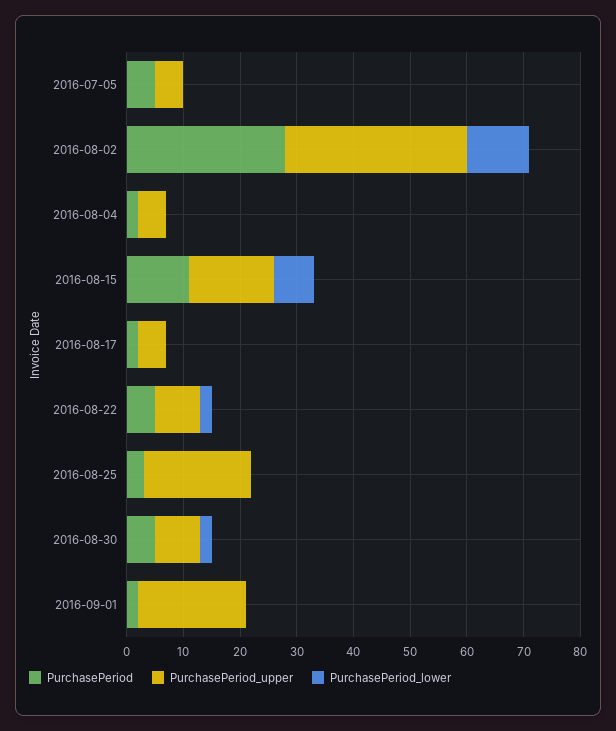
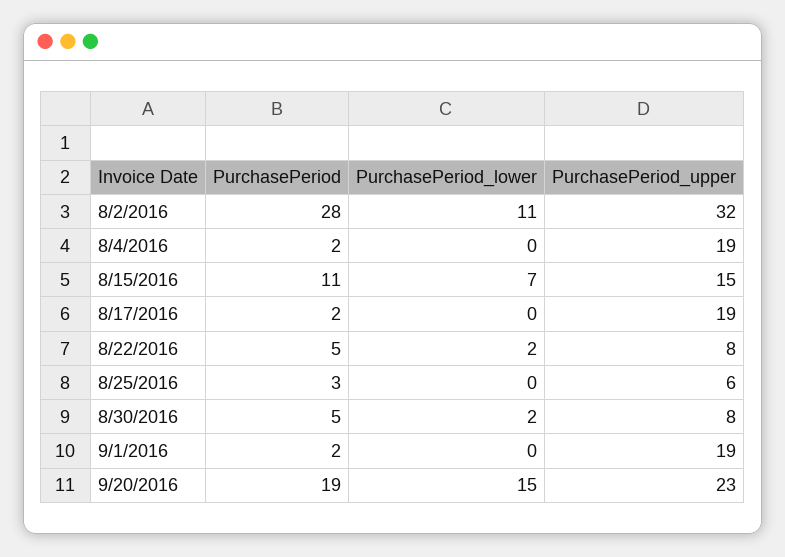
PurchasePeriod, 2016-07-05: 5 -> none
PurchasePeriod_upper, 2016-07-05: 5 -> none
PurchasePeriod_lower, 2016-07-05: 0 -> none
PurchasePeriod_upper, 2016-08-04: 5 -> 19
PurchasePeriod_upper, 2016-08-17: 5 -> 19
PurchasePeriod_upper, 2016-08-25: 20 -> 6
PurchasePeriod, 9/20/2016: none -> 19
PurchasePeriod_lower, 9/20/2016: none -> 15
PurchasePeriod_upper, 9/20/2016: none -> 23

